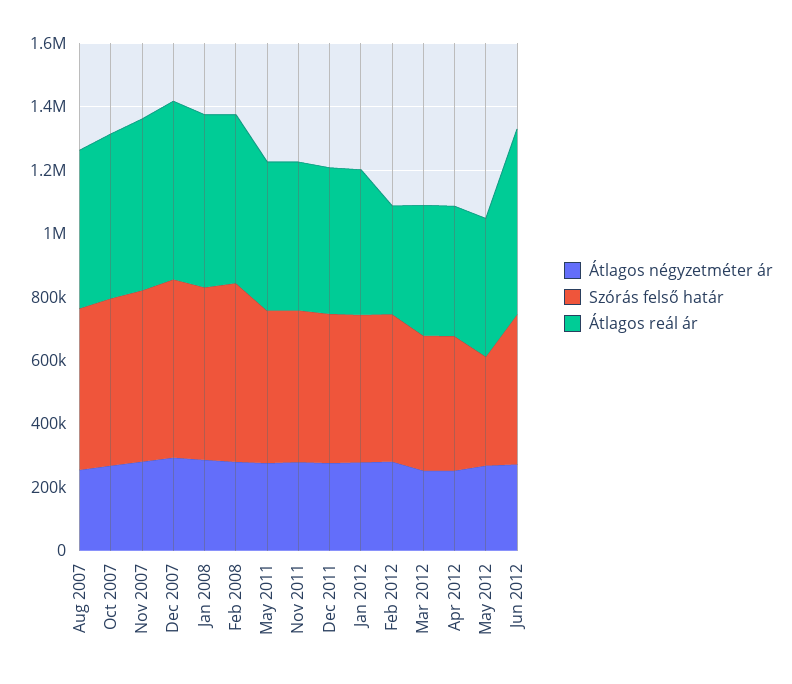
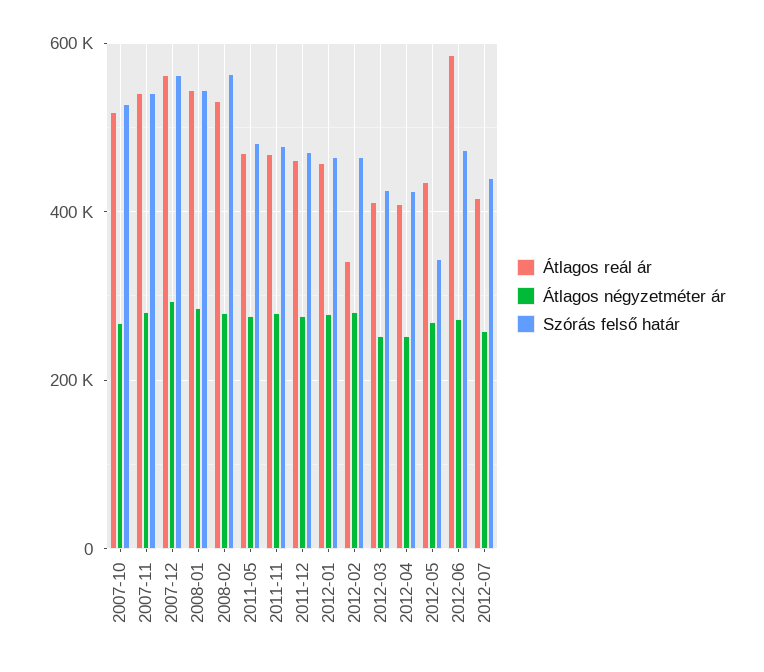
Átlagos négyzetméter ár, Aug 2007: 250000 -> none
Szórás felső határ, Aug 2007: 500000 -> none
Átlagos reál ár, Aug 2007: 500000 -> none
Átlagos reál ár, 2012-07: none -> 420000
Átlagos négyzetméter ár, 2012-07: none -> 260000
Szórás felső határ, 2012-07: none -> 440000

